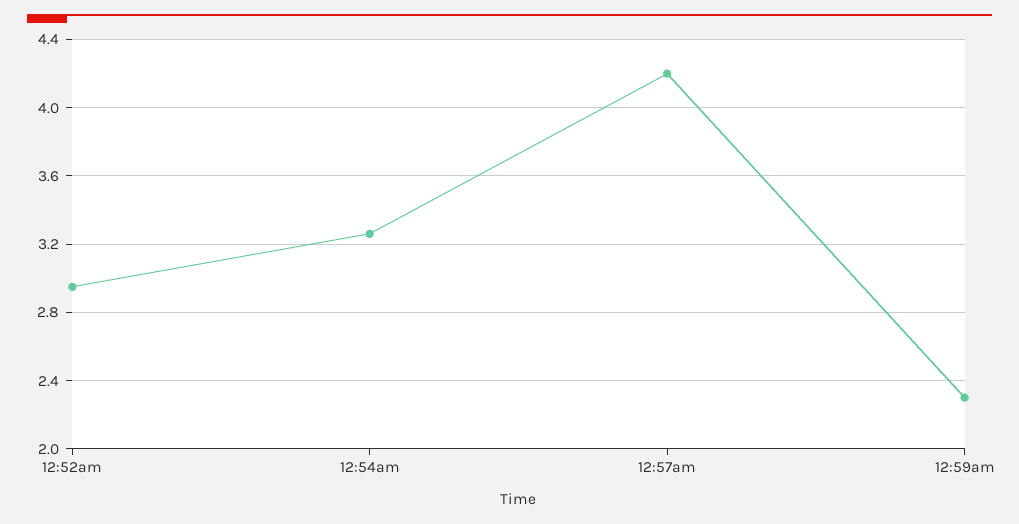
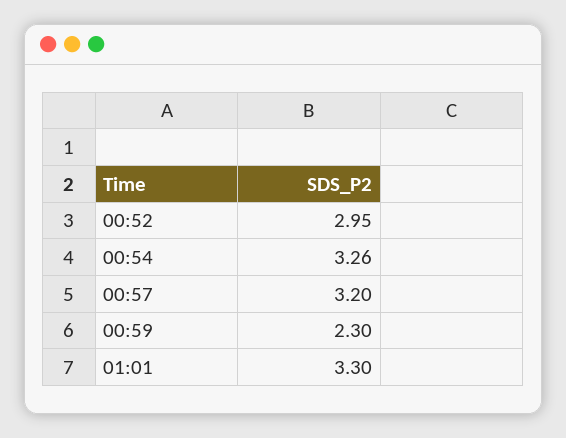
12:57am: 4.2 -> 3.2
01:01: none -> 3.3

